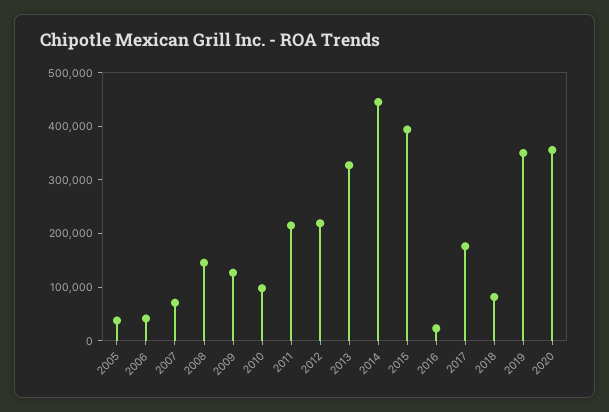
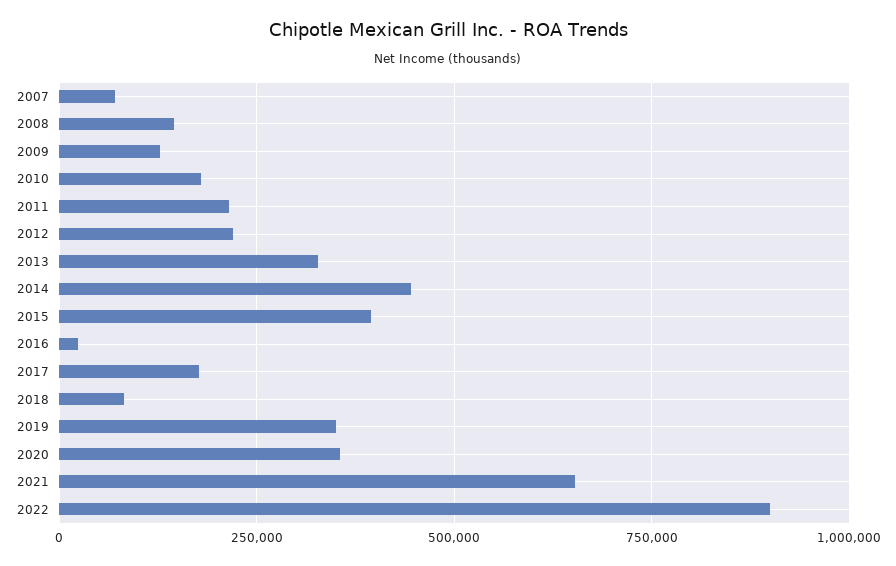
2005: 40000 -> none
2006: 40000 -> none
2010: 100000 -> 175000
2021: none -> 650000
2022: none -> 900000

